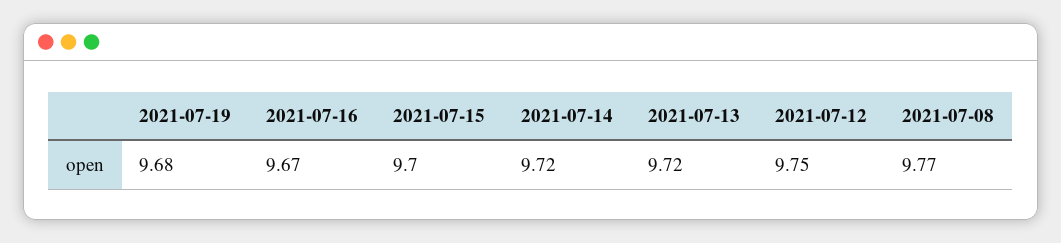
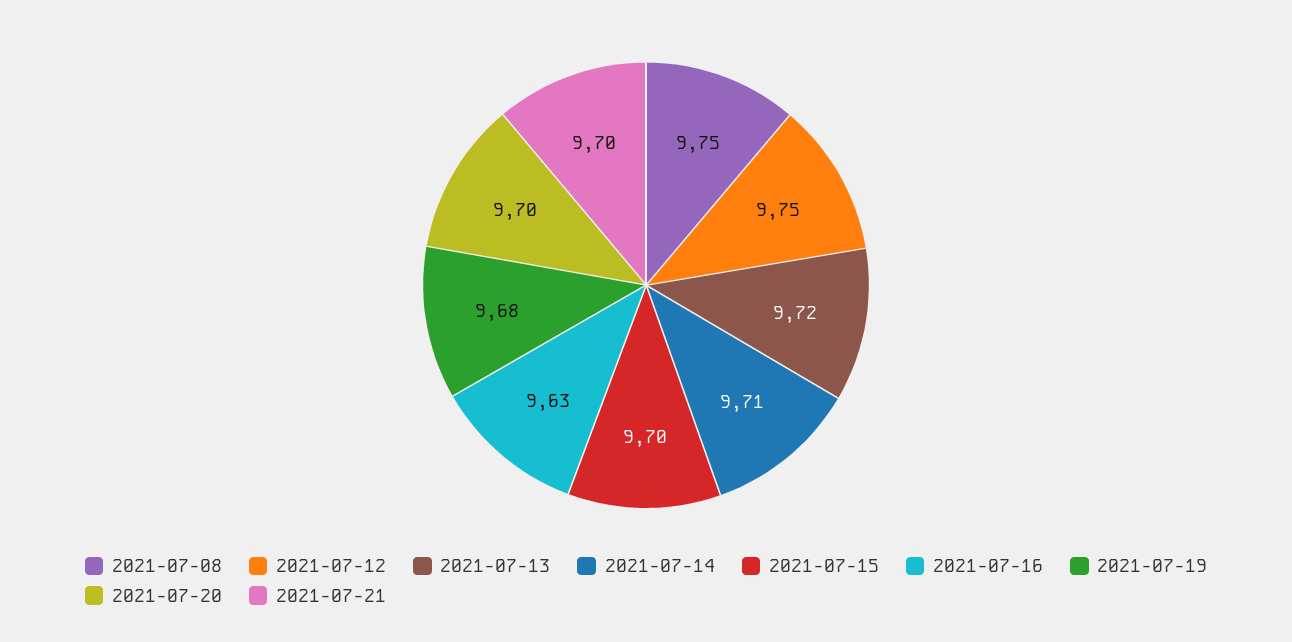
2021-07-16: 9.67 -> 9.63
2021-07-14: 9.72 -> 9.71
2021-07-08: 9.77 -> 9.75
2021-07-20: none -> 9.7
2021-07-21: none -> 9.7

